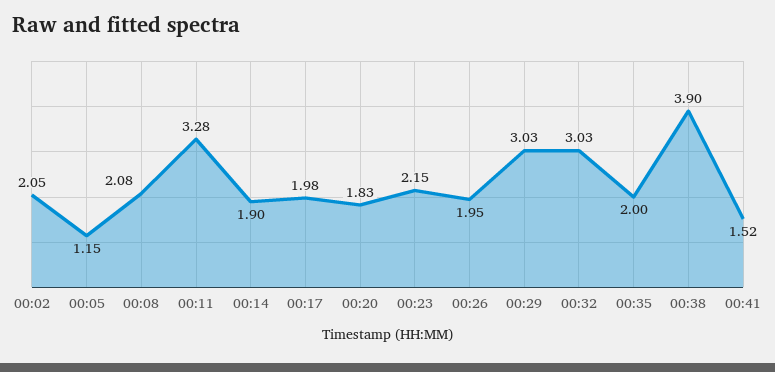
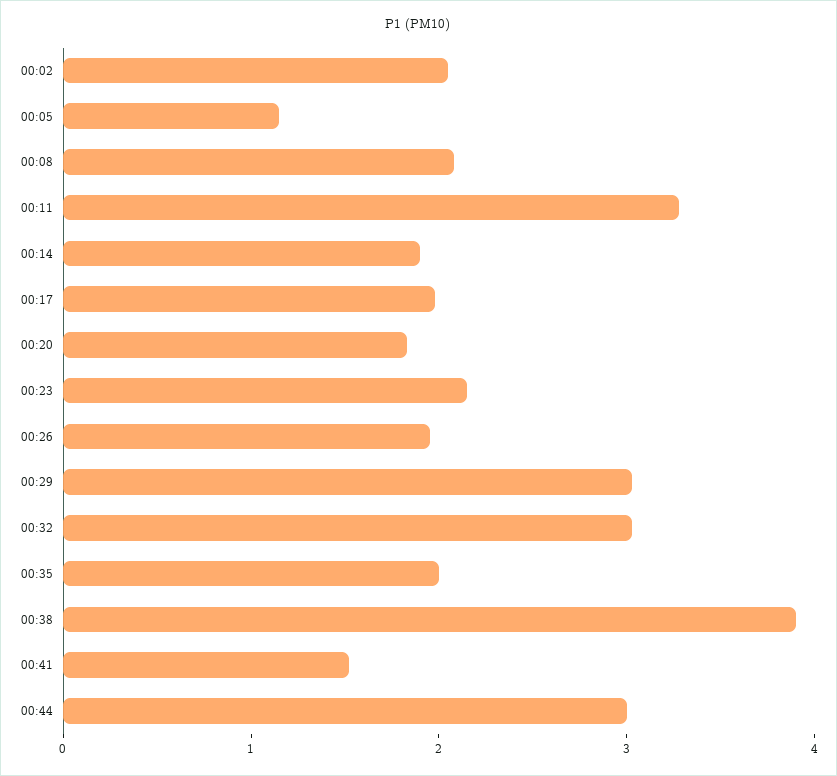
00:44: none -> 3

